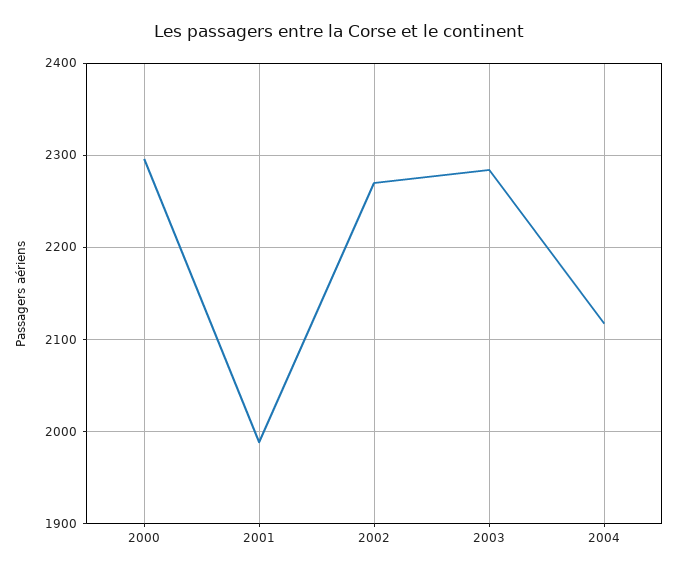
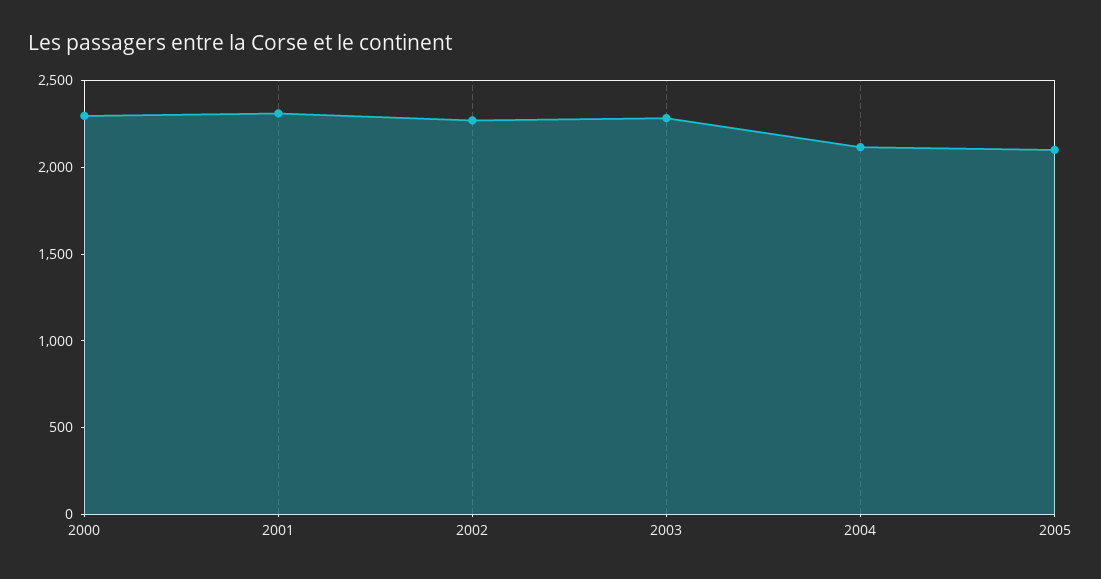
2001: 1990 -> 2300
2005: none -> 2100

